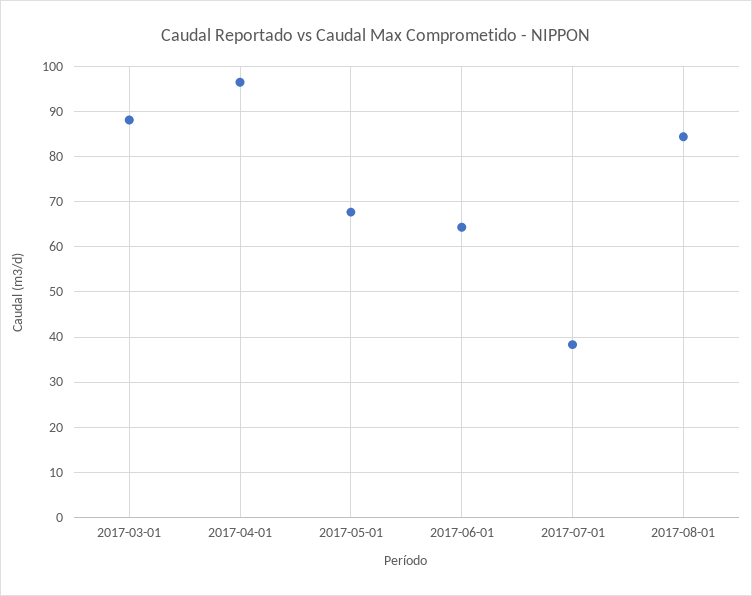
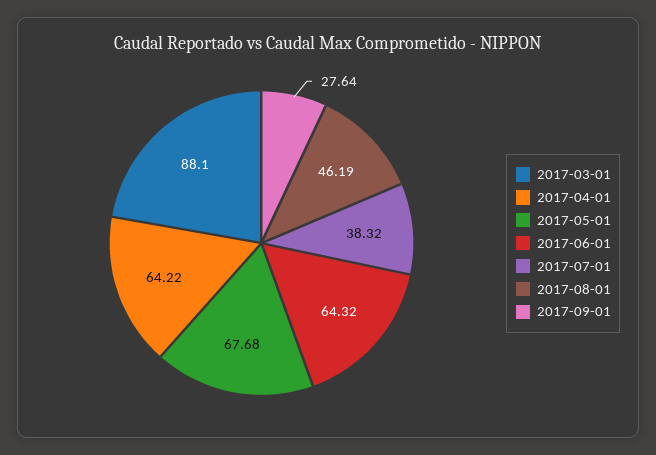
2017-04-01: 96 -> 64.22
2017-08-01: 84 -> 46.19
2017-09-01: none -> 27.64

